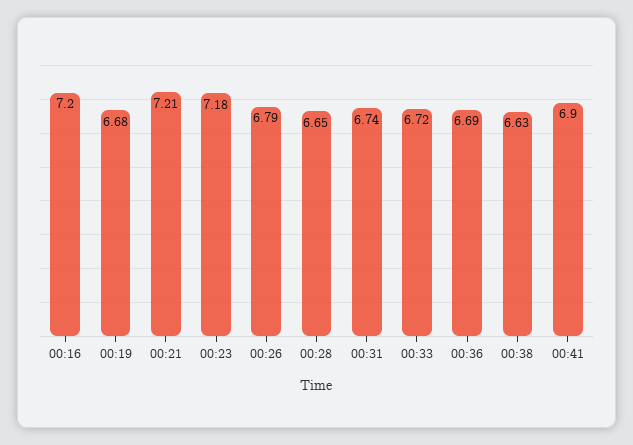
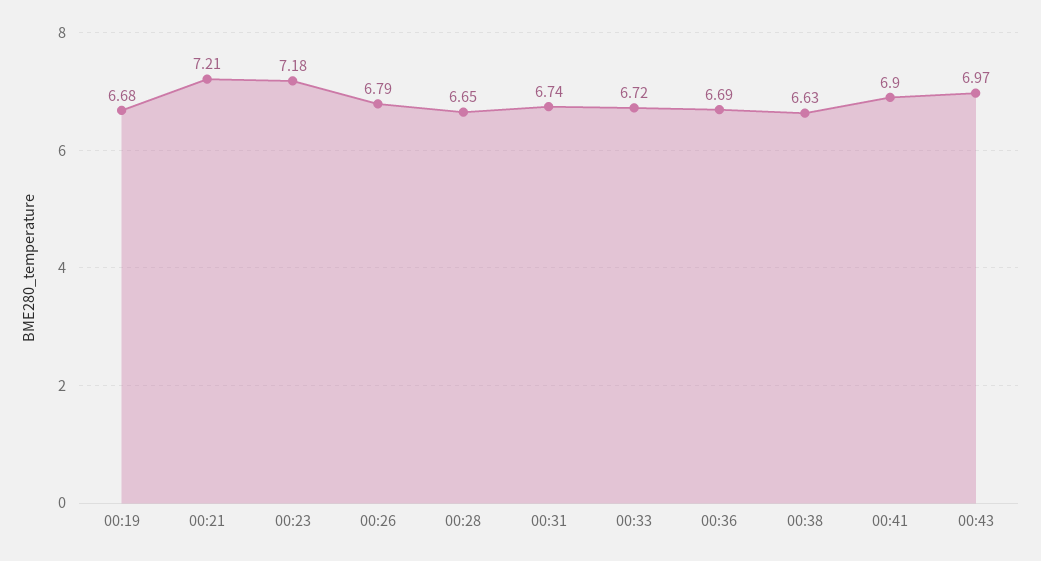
00:16: 7.2 -> none
00:43: none -> 6.97

